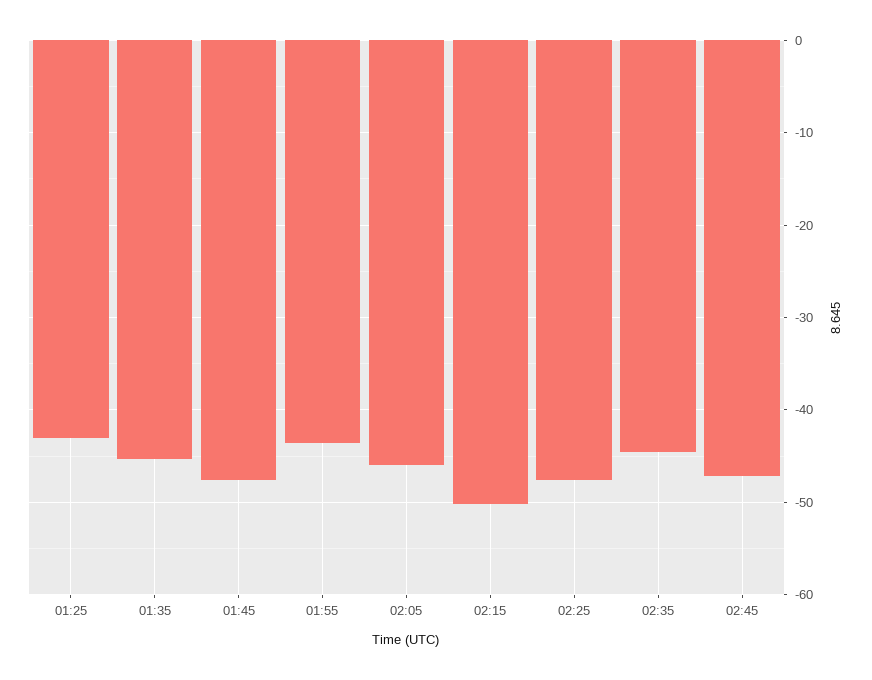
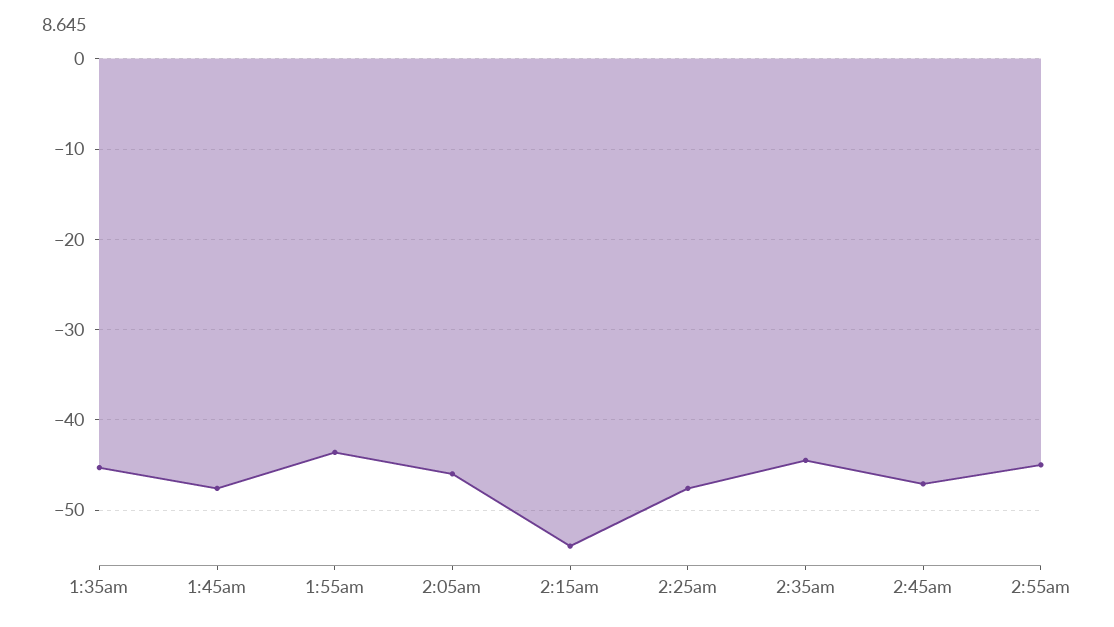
01:25: -43 -> none
02:15: -50 -> -54
2:55am: none -> -45

